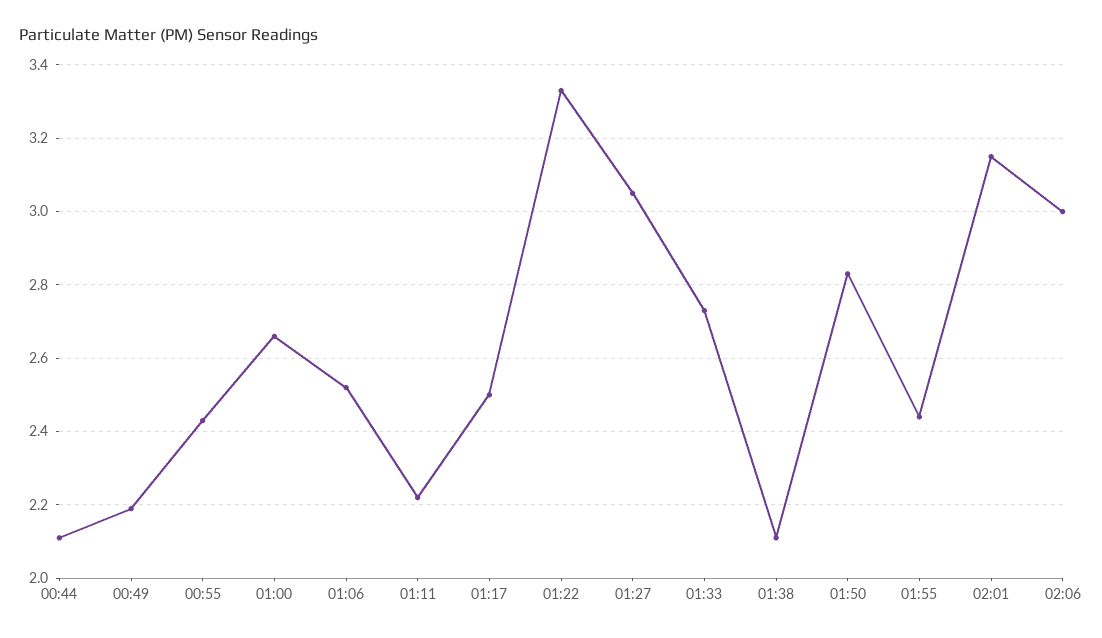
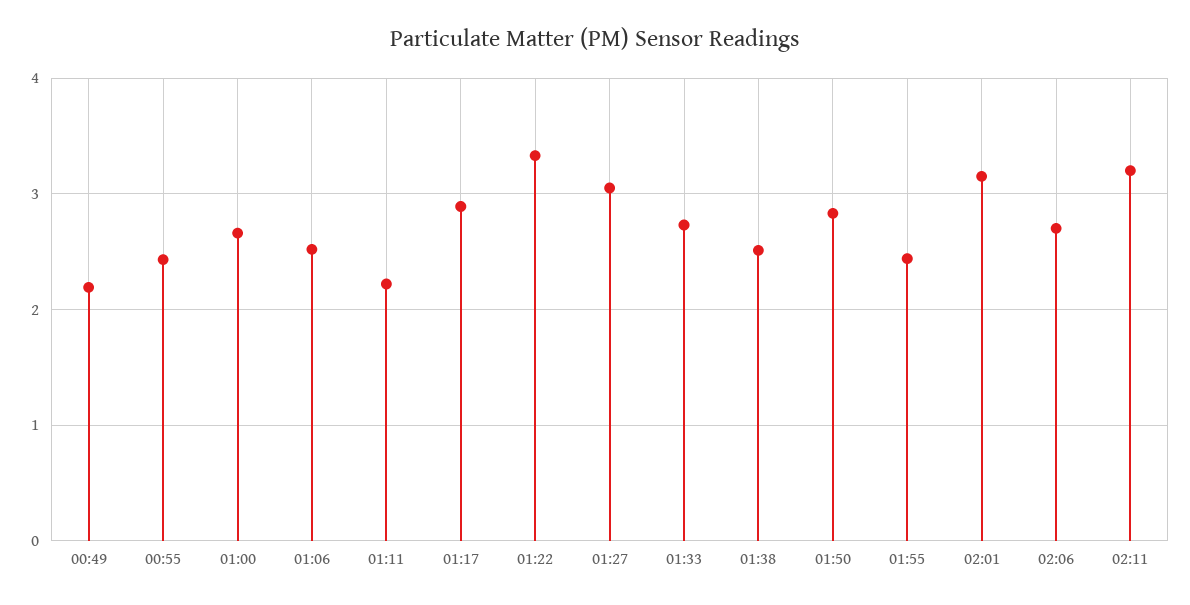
00:44: 2.1 -> none
01:17: 2.5 -> 2.9
01:38: 2.1 -> 2.5
02:06: 3 -> 2.7
02:11: none -> 3.2

